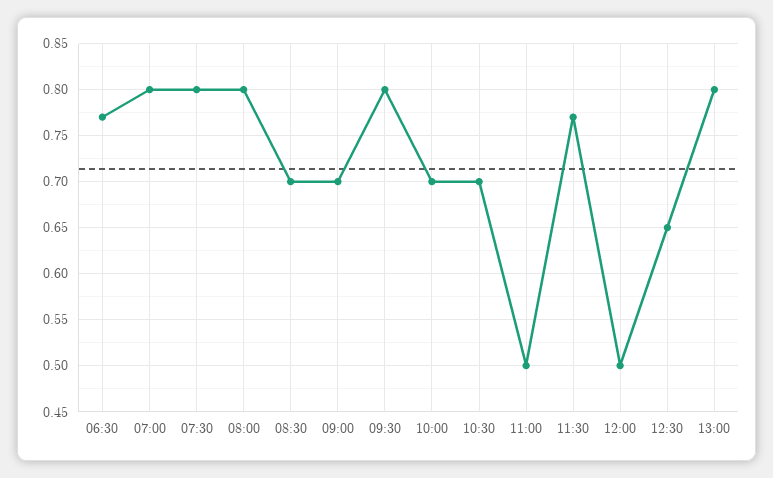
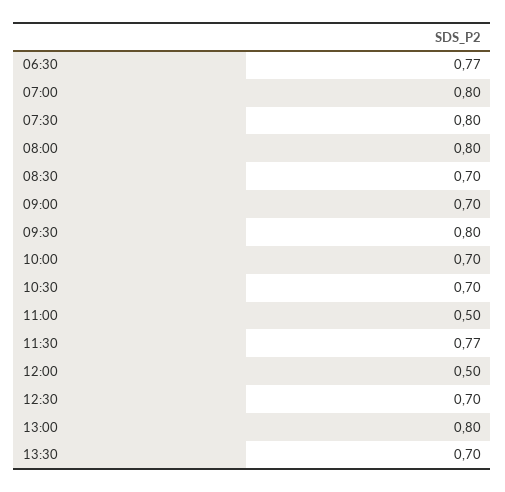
12:30: 0.65 -> 0.7
13:30: none -> 0.7

